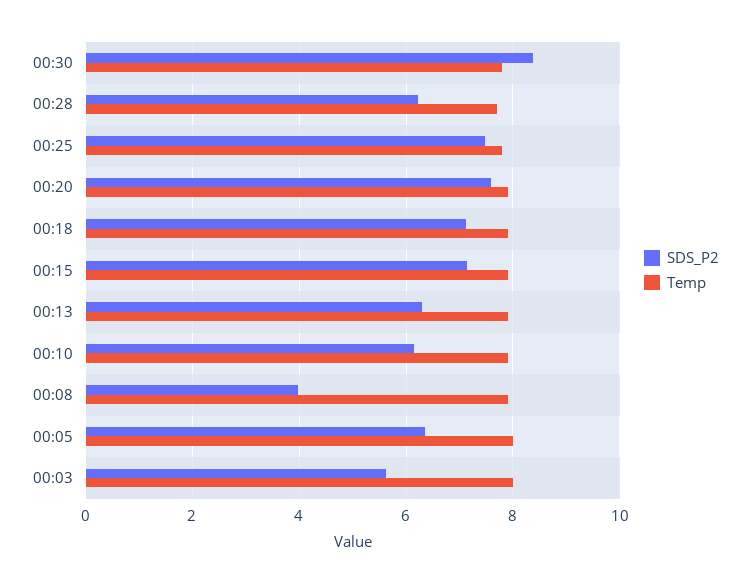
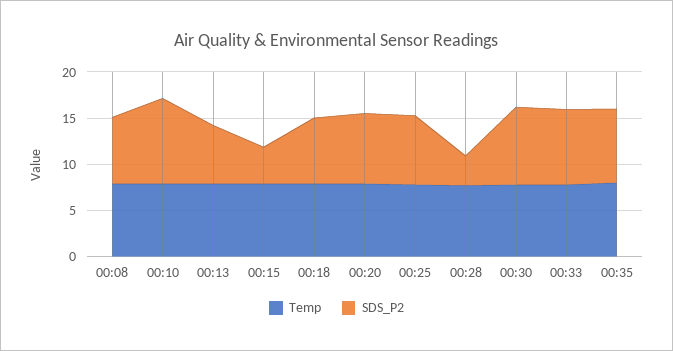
SDS_P2, 00:28: 6.2 -> 3
SDS_P2, 00:15: 7.2 -> 4
SDS_P2, 00:10: 6.2 -> 9
SDS_P2, 00:08: 4 -> 7
SDS_P2, 00:05: 6.4 -> none
Temp, 00:05: 8 -> none
SDS_P2, 00:03: 5.6 -> none
Temp, 00:03: 8 -> none
Temp, 00:33: none -> 8
SDS_P2, 00:33: none -> 8
Temp, 00:35: none -> 8
SDS_P2, 00:35: none -> 8

